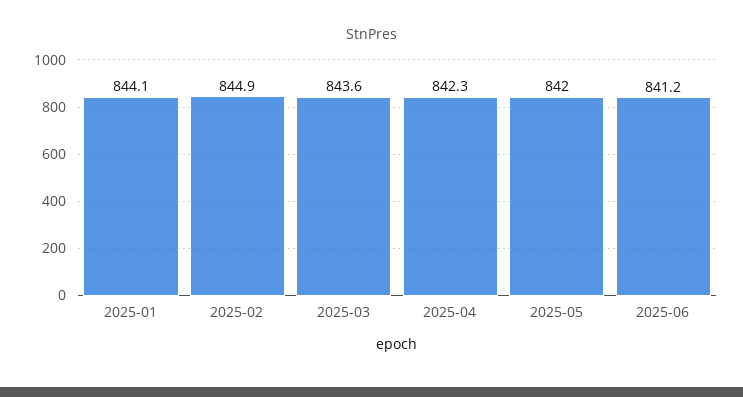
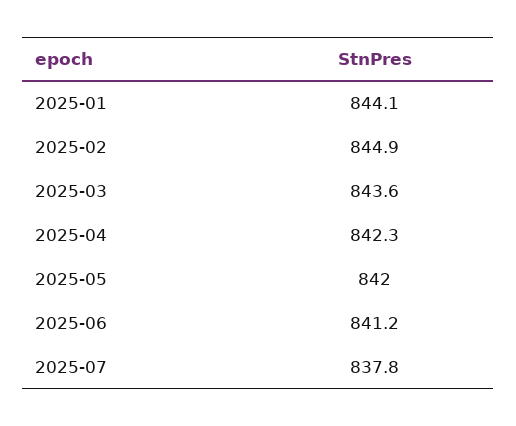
2025-07: none -> 837.8

